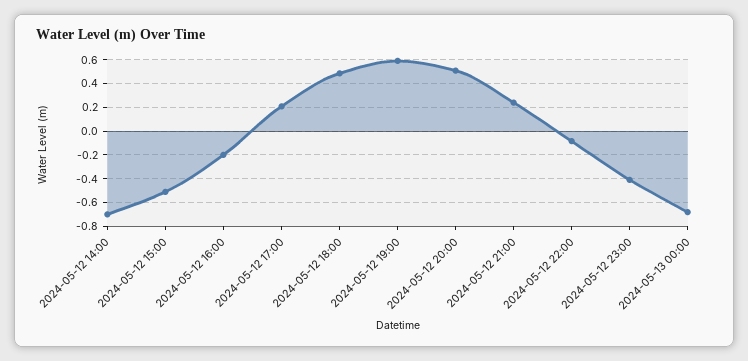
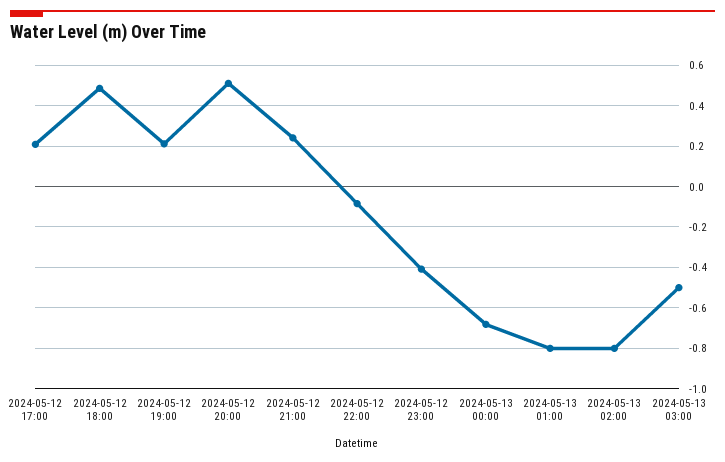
2024-05-12 14:00: -0.7 -> none
2024-05-12 15:00: -0.5 -> none
2024-05-12 16:00: -0.2 -> none
2024-05-12 19:00: 0.6 -> 0.2
2024-05-13 01:00: none -> -0.8
2024-05-13 02:00: none -> -0.8
2024-05-13 03:00: none -> -0.5

